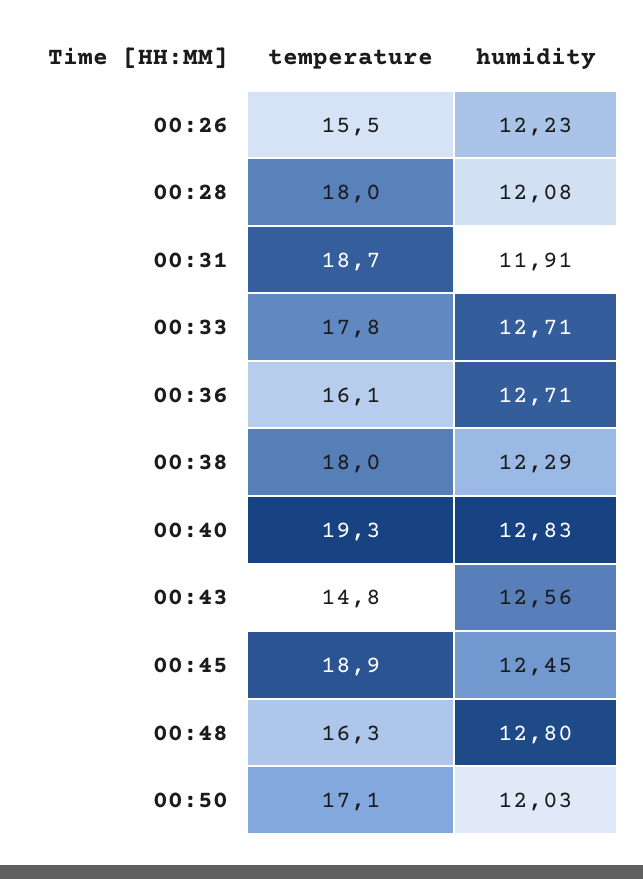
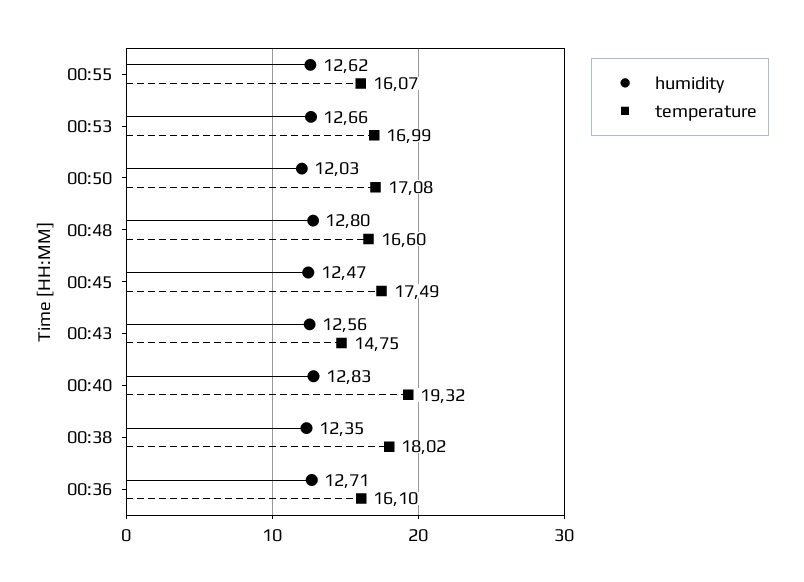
temperature, 00:26: 15.5 -> none
humidity, 00:26: 12.23 -> none
temperature, 00:28: 18 -> none
humidity, 00:28: 12.08 -> none
temperature, 00:31: 18.7 -> none
humidity, 00:31: 11.91 -> none
temperature, 00:33: 17.8 -> none
humidity, 00:33: 12.71 -> none
humidity, 00:38: 12.29 -> 12.35
temperature, 00:45: 18.9 -> 17.49
humidity, 00:45: 12.45 -> 12.47
temperature, 00:48: 16.3 -> 16.6
humidity, 00:55: none -> 12.62
temperature, 00:55: none -> 16.07
humidity, 00:53: none -> 12.66
temperature, 00:53: none -> 16.99

